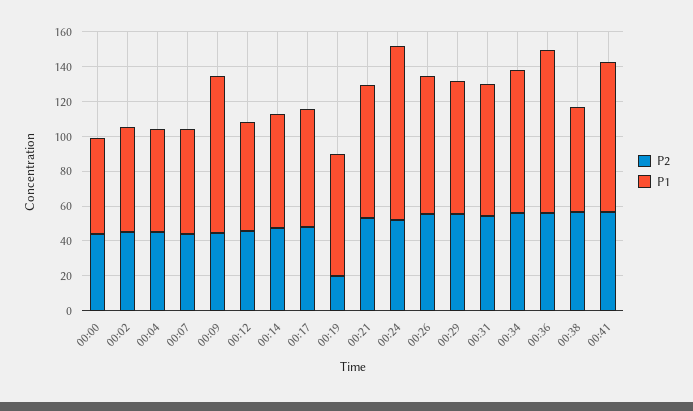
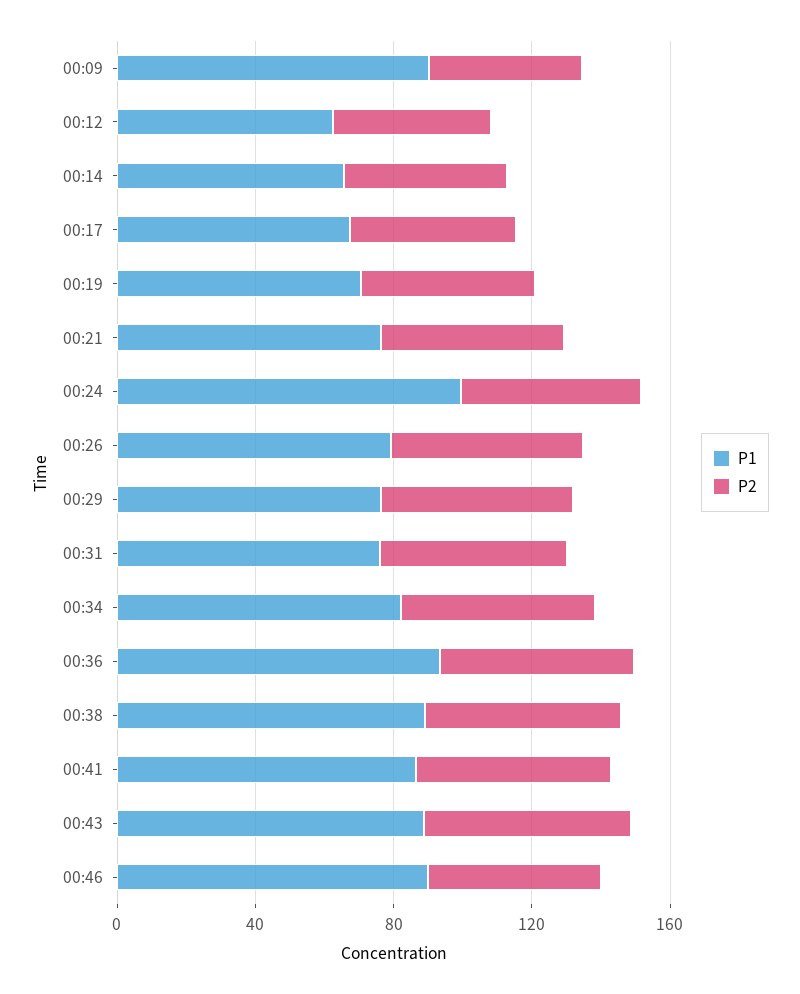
P2, 00:00: 45 -> none
P1, 00:00: 55 -> none
P2, 00:02: 45 -> none
P1, 00:02: 60 -> none
P2, 00:04: 45 -> none
P1, 00:04: 60 -> none
P2, 00:07: 45 -> none
P1, 00:07: 60 -> none
P2, 00:19: 20 -> 50
P1, 00:38: 60 -> 90
P1, 00:43: none -> 90
P2, 00:43: none -> 60
P1, 00:46: none -> 90
P2, 00:46: none -> 50

